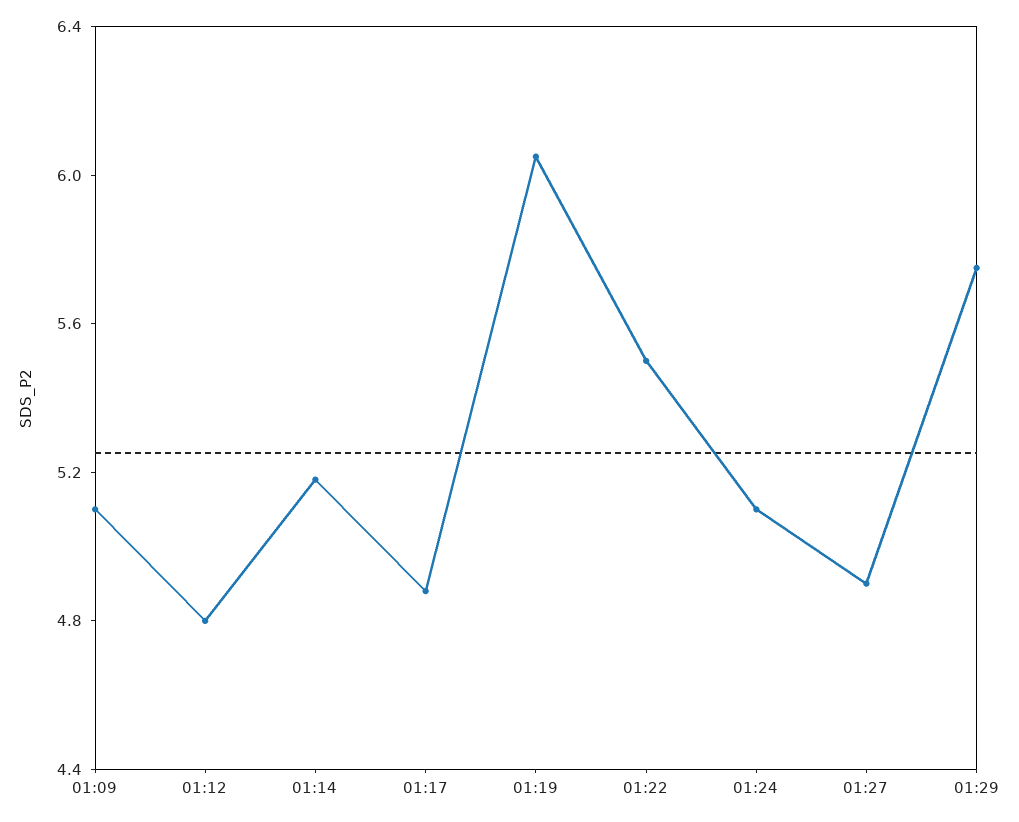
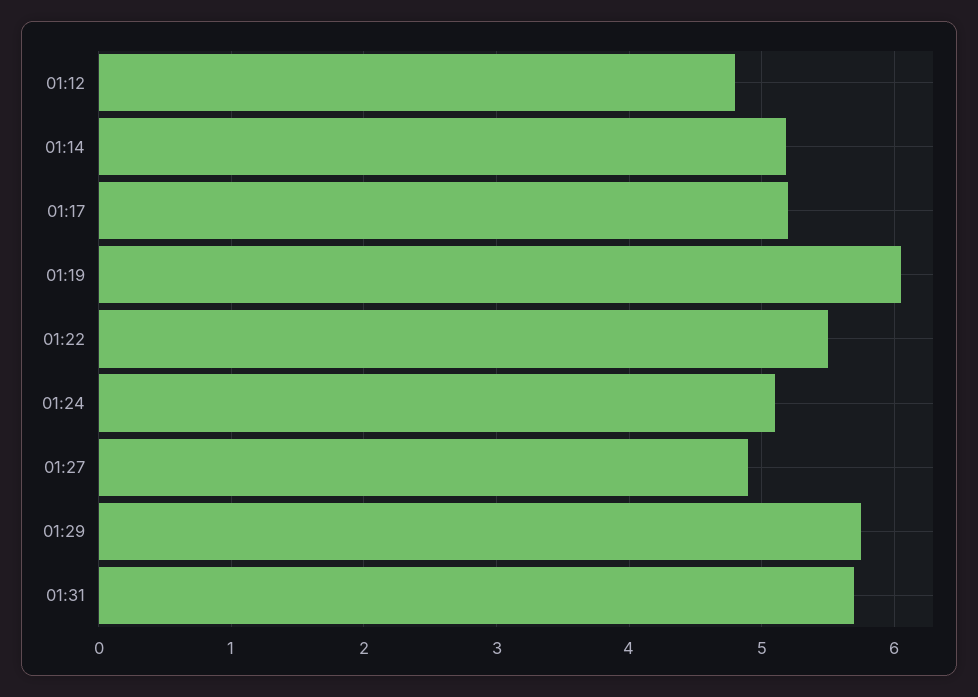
01:09: 5.1 -> none
01:17: 4.9 -> 5.2
01:31: none -> 5.7

